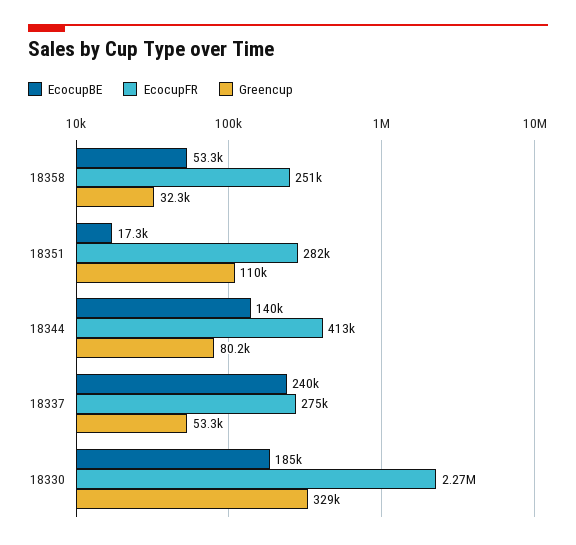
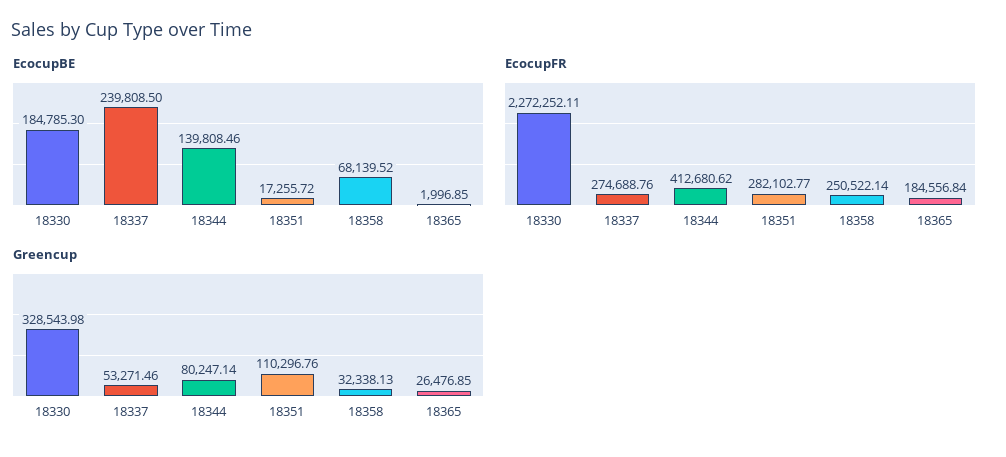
EcocupBE, 18358: 53300 -> 68139.52
EcocupBE, 18365: none -> 1996.85
EcocupFR, 18365: none -> 184556.84
Greencup, 18365: none -> 26476.85

